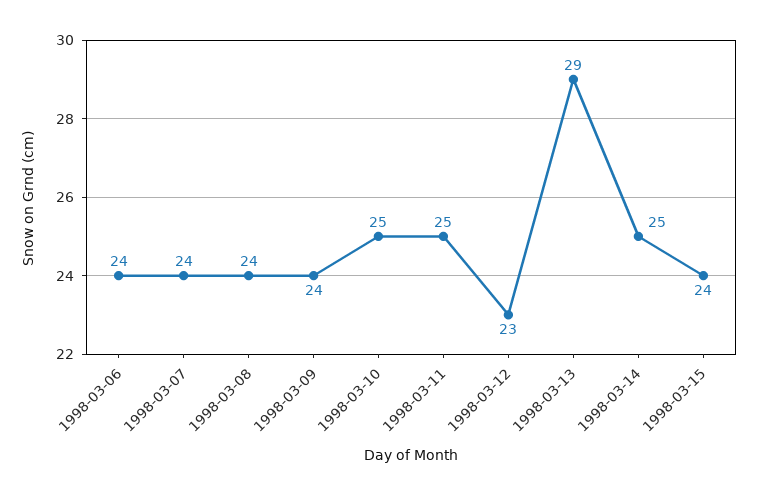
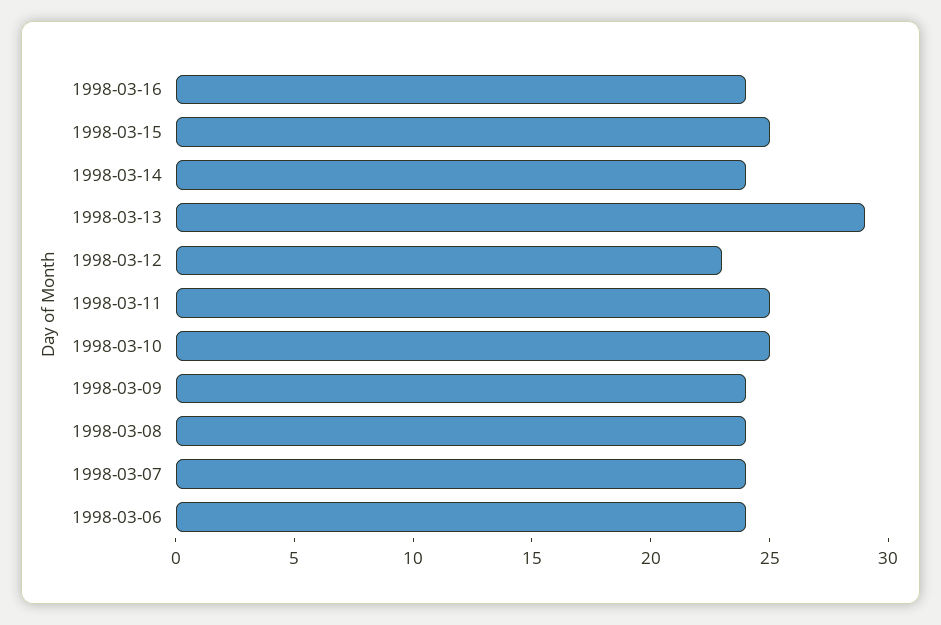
1998-03-14: 25 -> 24
1998-03-15: 24 -> 25
1998-03-16: none -> 24

